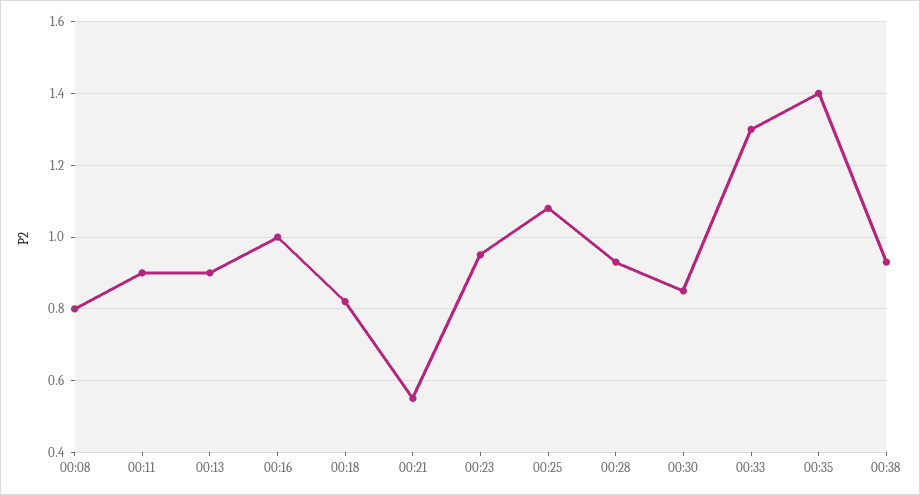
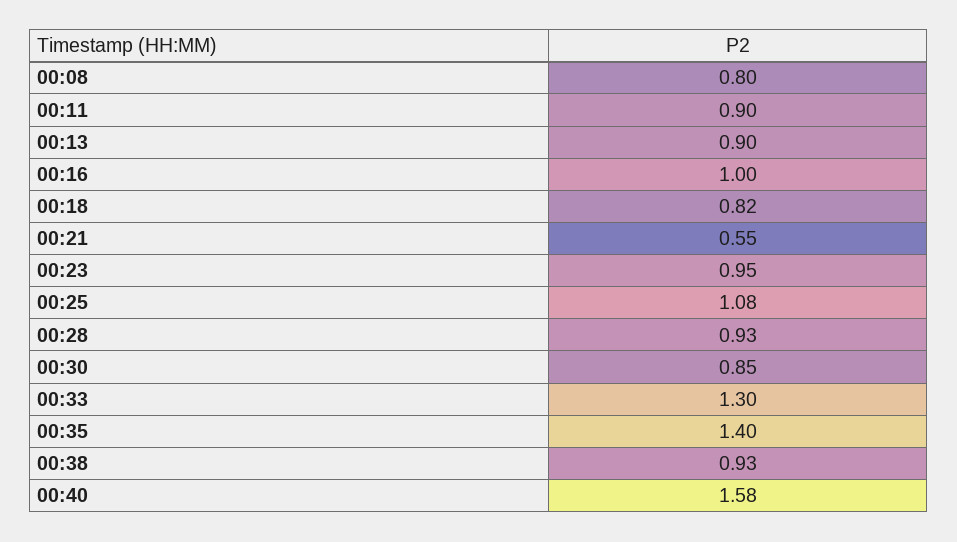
00:40: none -> 1.58

